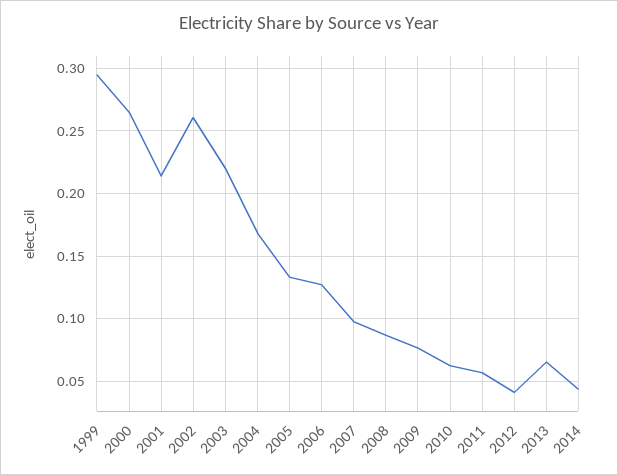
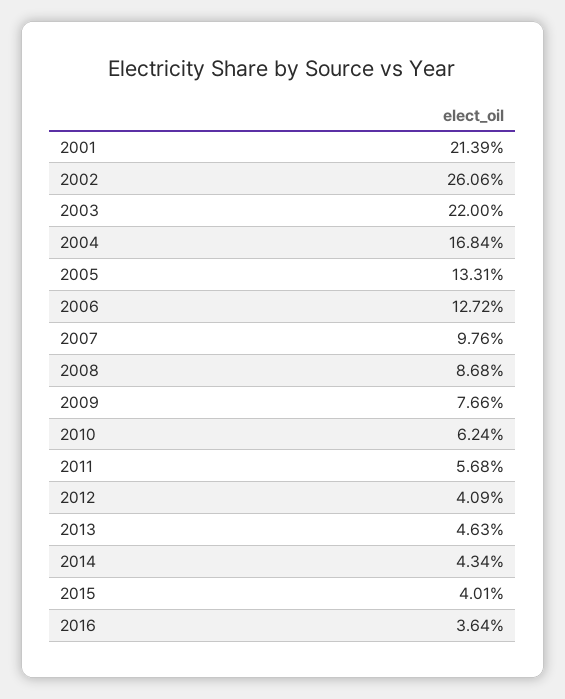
1999: 0.295 -> none
2000: 0.265 -> none
2013: 0.065 -> 0.0463
2015: none -> 0.0401
2016: none -> 0.0364

